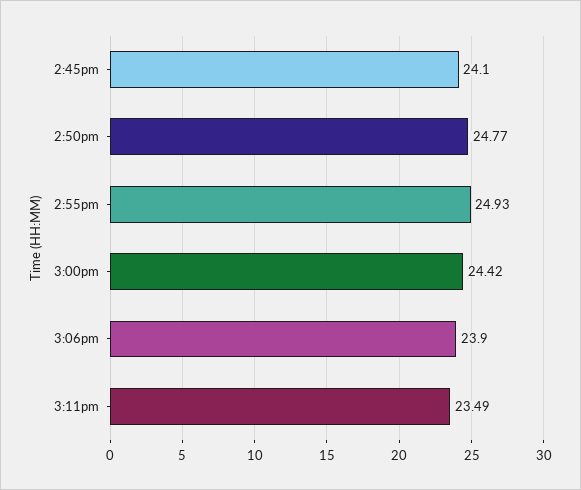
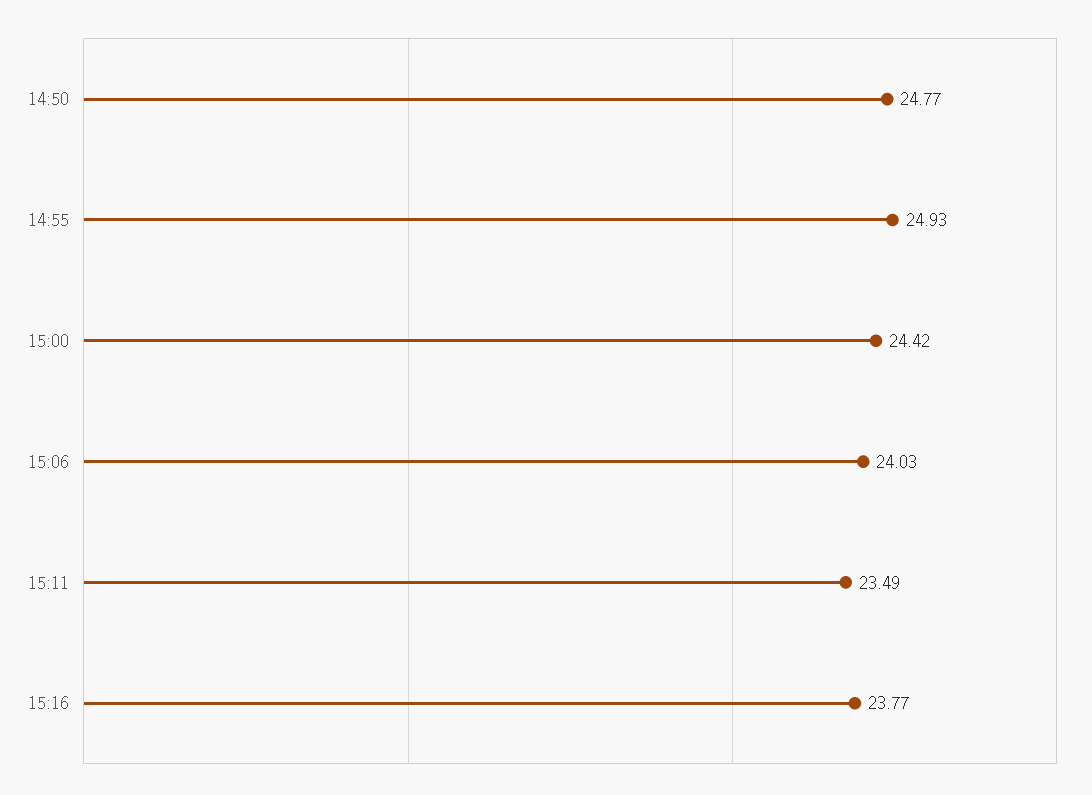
2:45pm: 24.1 -> none
3:06pm: 23.9 -> 24.03
15:16: none -> 23.77

